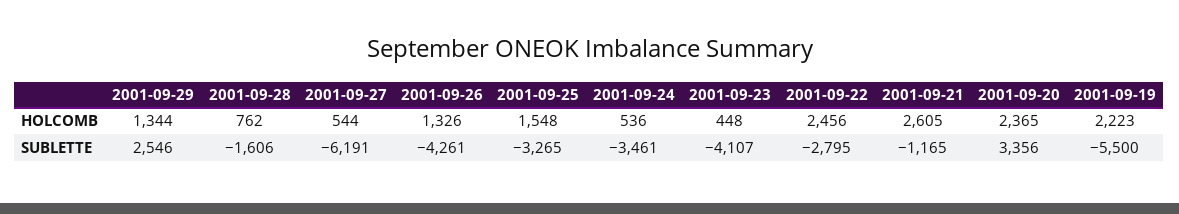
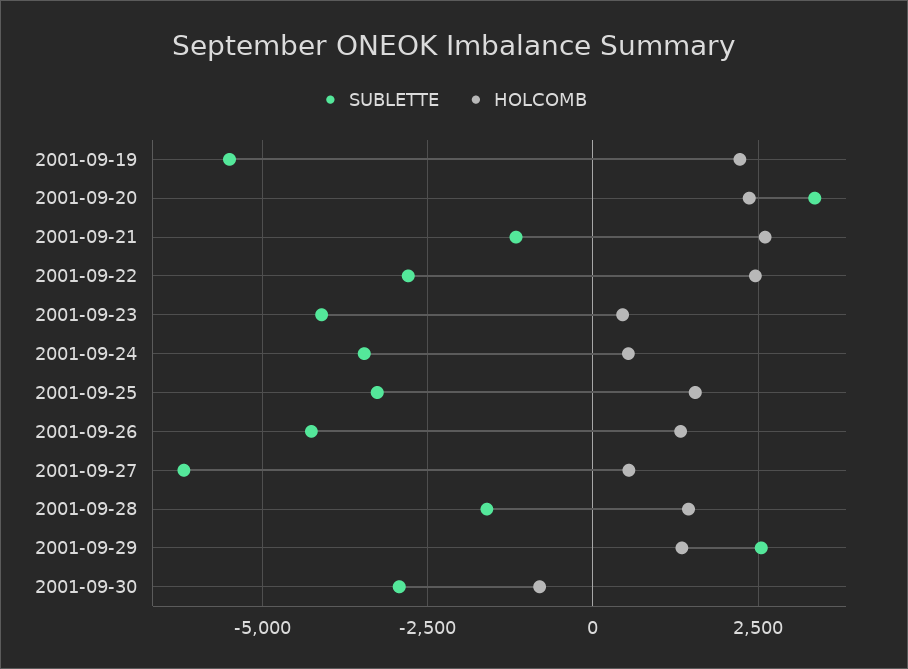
HOLCOMB, 2001-09-28: 762 -> 1500
SUBLETTE, 2001-09-30: none -> -3000
HOLCOMB, 2001-09-30: none -> -750

